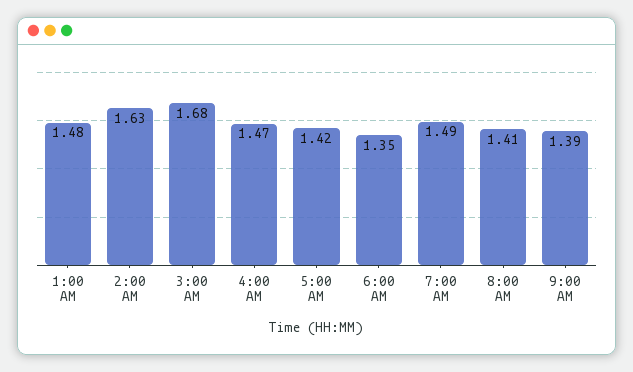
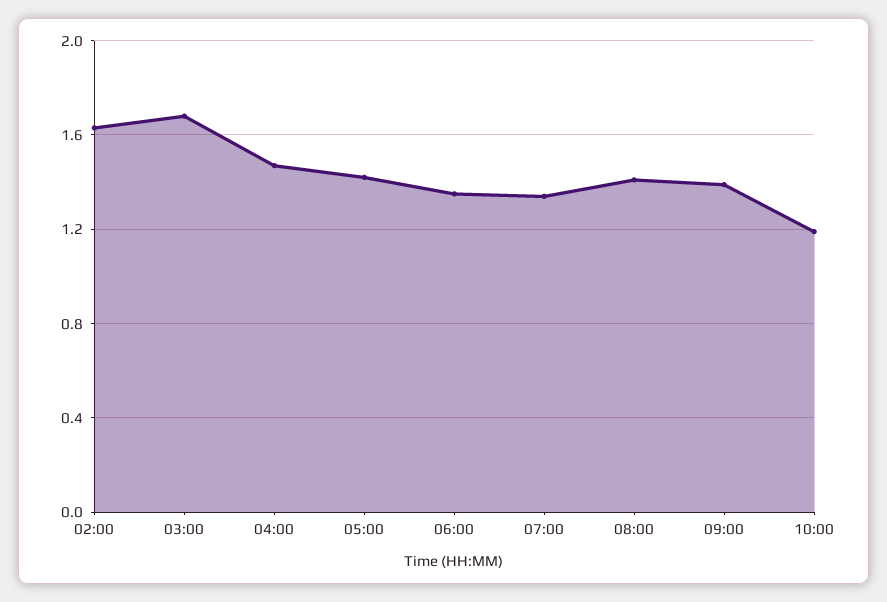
1:00 AM: 1.48 -> none
7:00 AM: 1.49 -> 1.35
10:00: none -> 1.2

